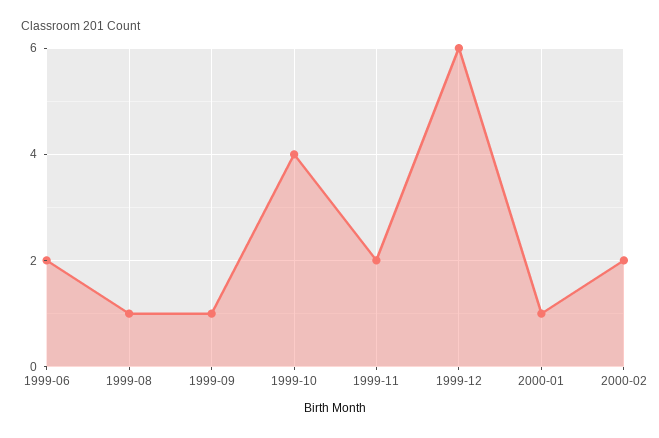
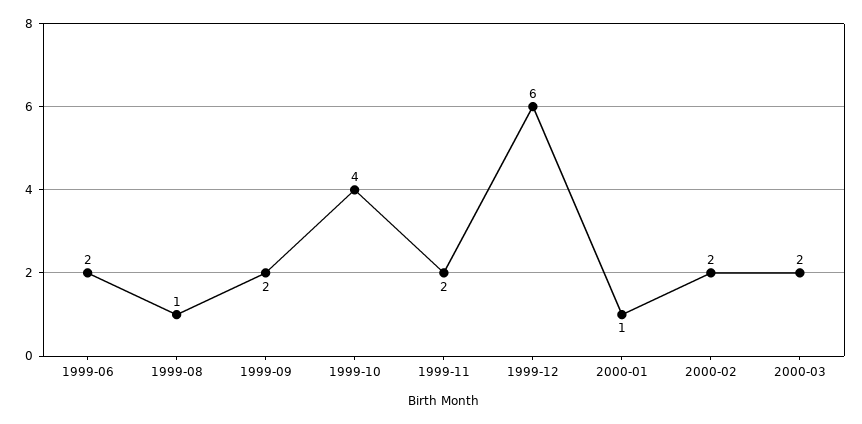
1999-09: 1 -> 2
2000-03: none -> 2

